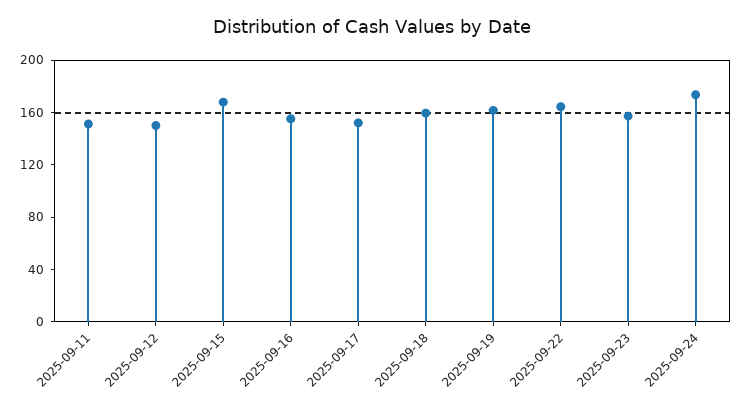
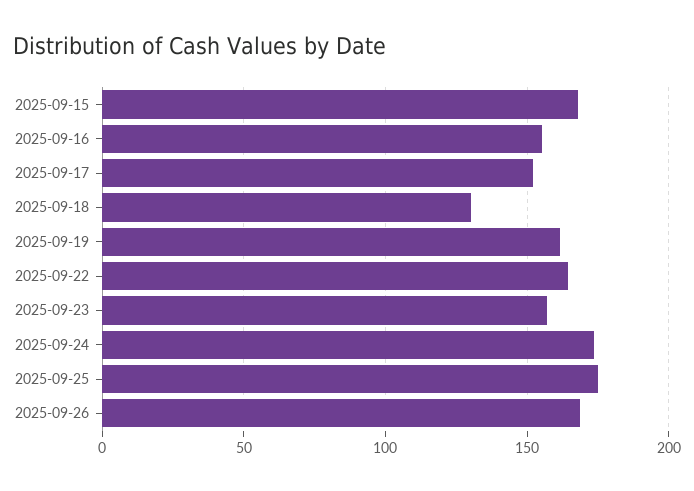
2025-09-11: 150 -> none
2025-09-12: 150 -> none
2025-09-18: 160 -> 130
2025-09-25: none -> 175
2025-09-26: none -> 170

